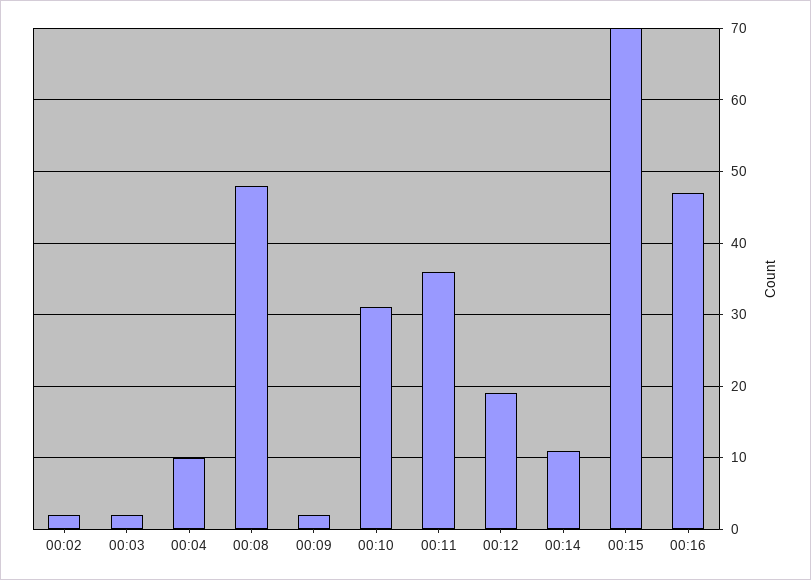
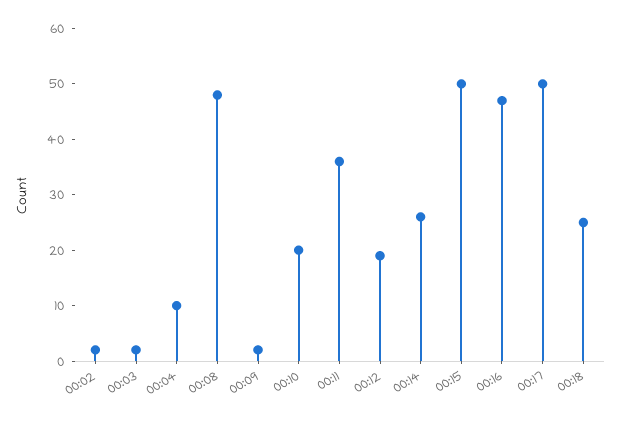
00:10: 31 -> 20
00:14: 11 -> 25
00:15: 70 -> 50
00:17: none -> 50
00:18: none -> 25

